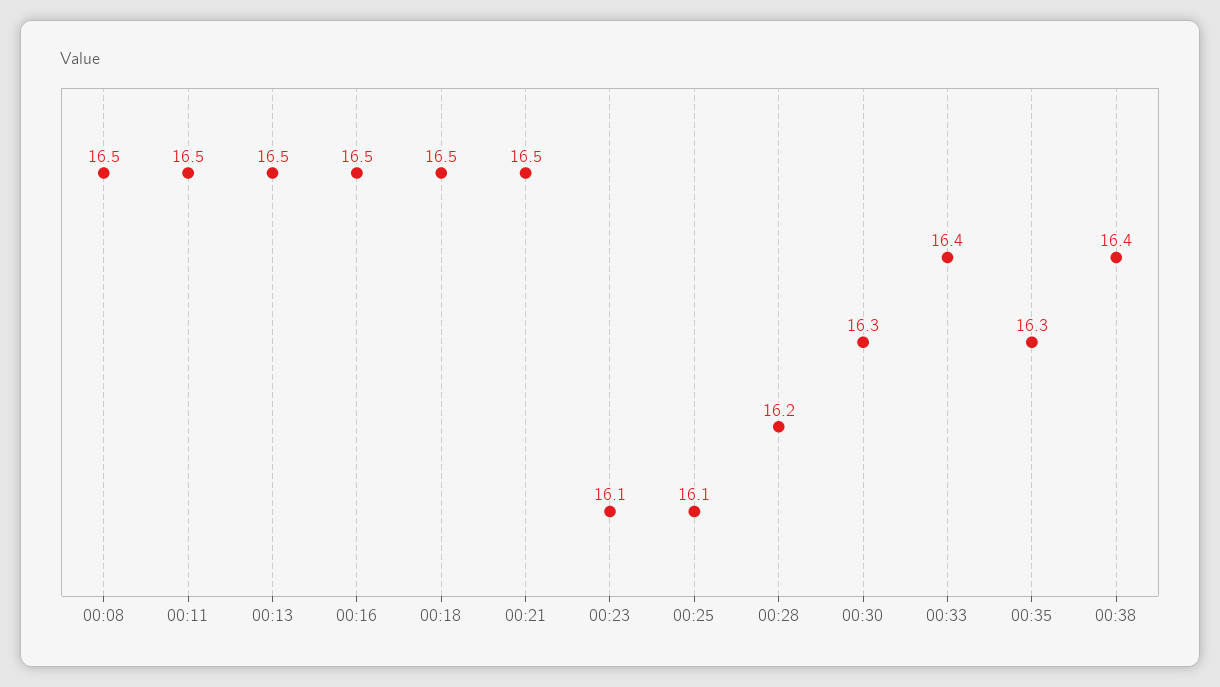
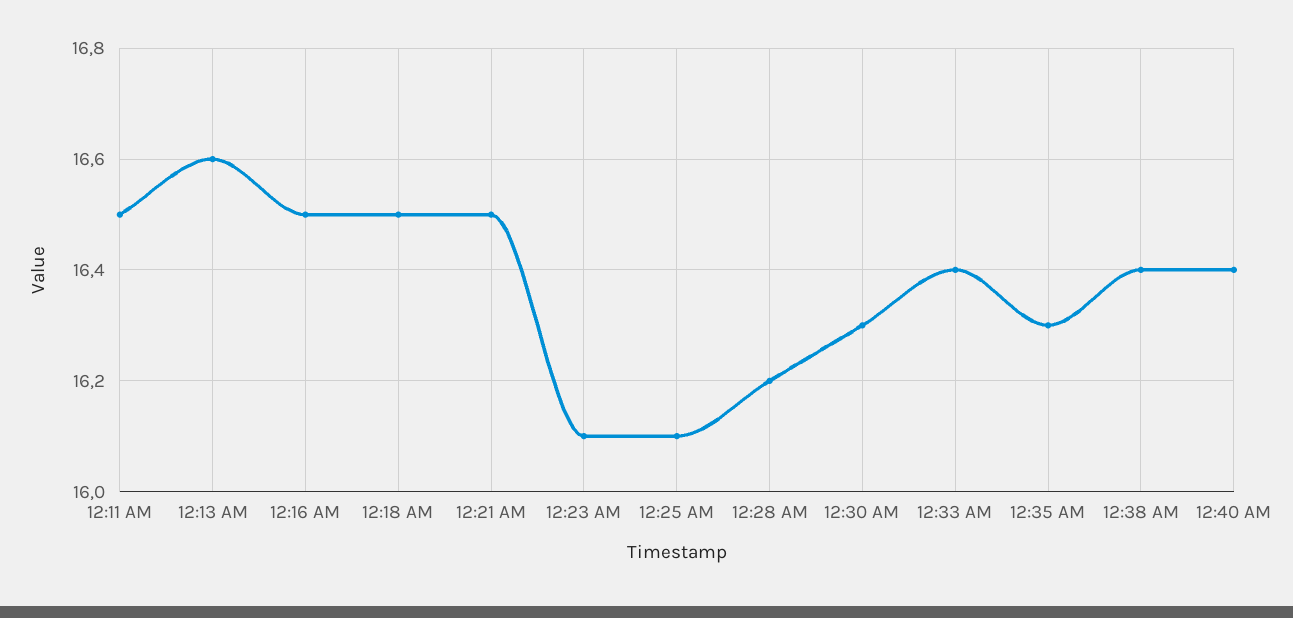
00:08: 16.5 -> none
00:13: 16.5 -> 16.6
12:40 AM: none -> 16.4

